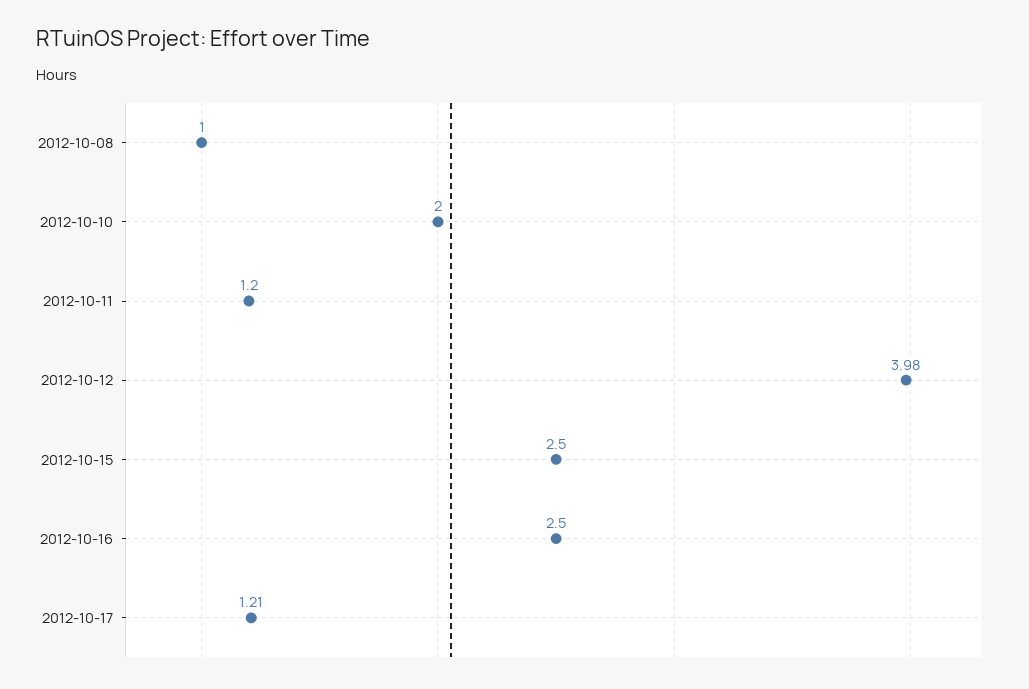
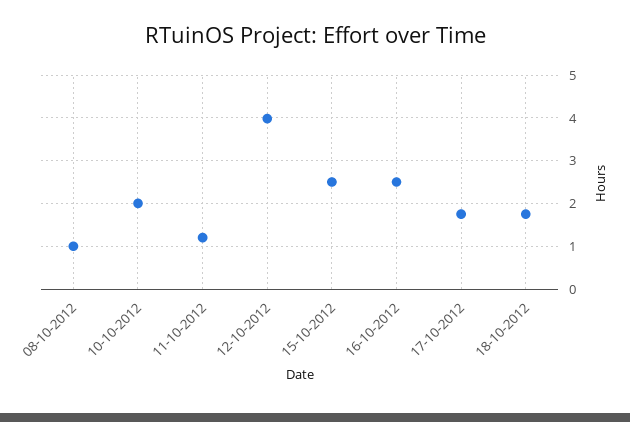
2012-10-17: 1.21 -> 1.8
18-10-2012: none -> 1.8

